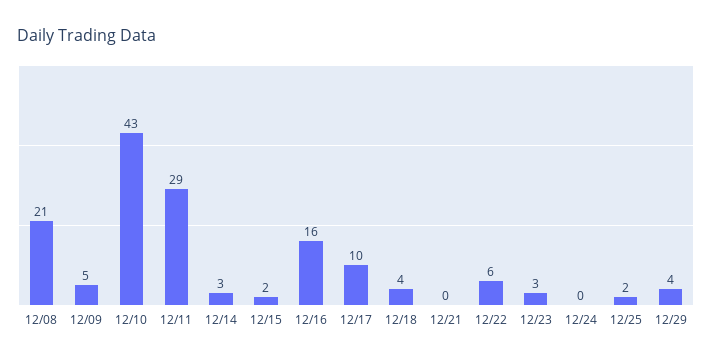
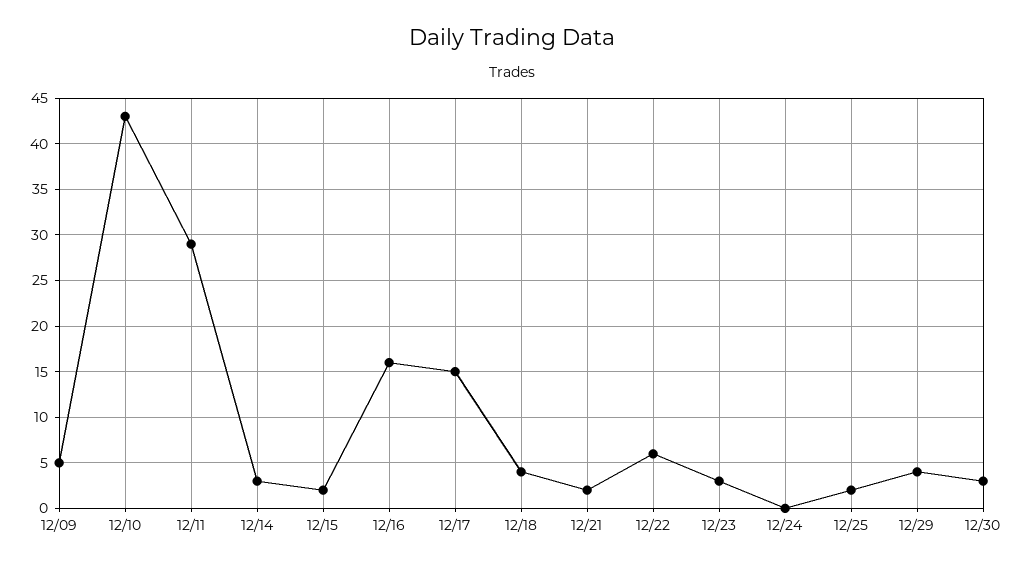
12/08: 21 -> none
12/17: 10 -> 15
12/21: 0 -> 2
12/30: none -> 3

